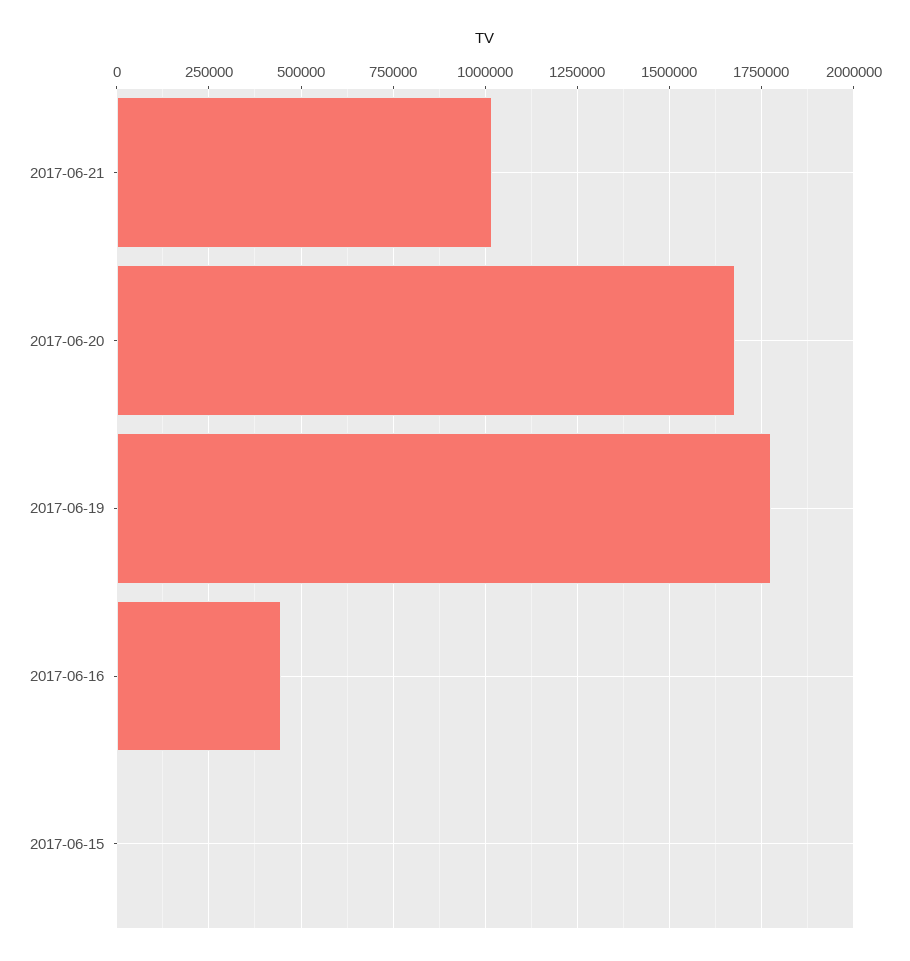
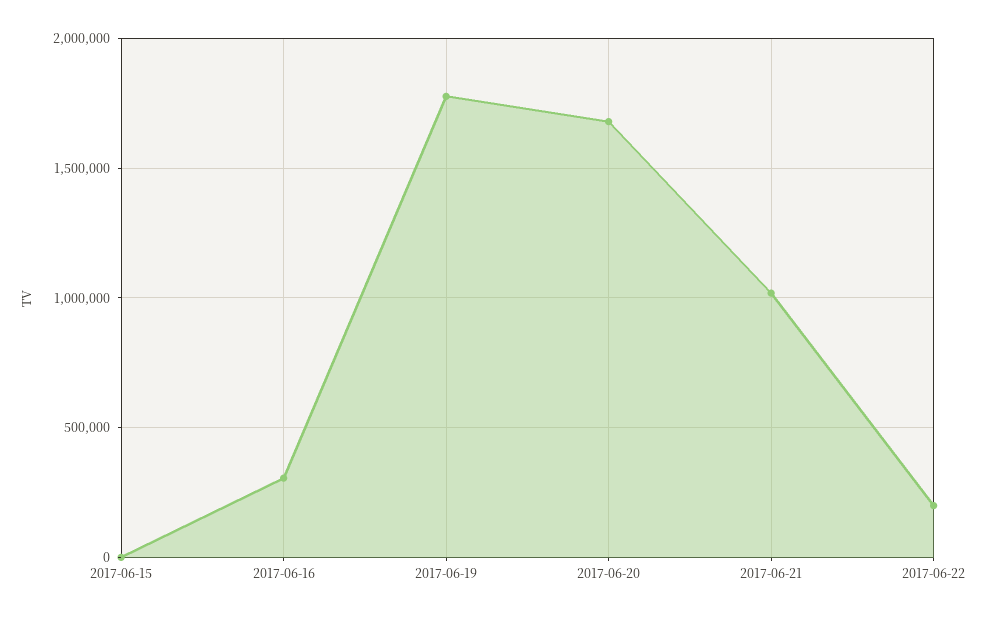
2017-06-16: 450000 -> 300000
2017-06-22: none -> 200000

